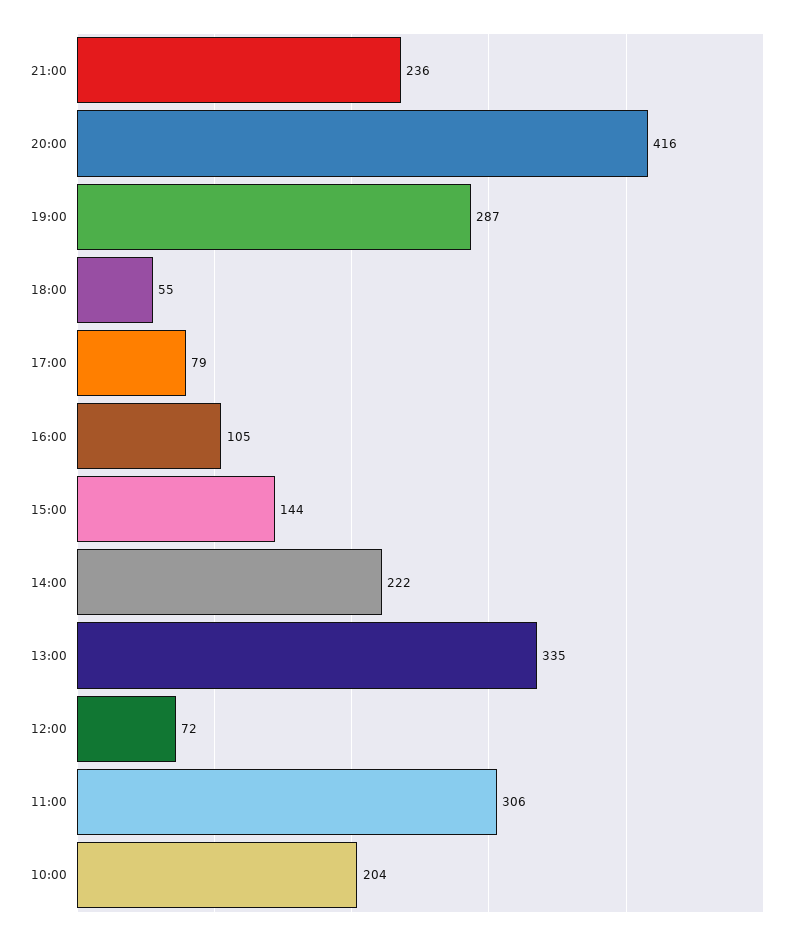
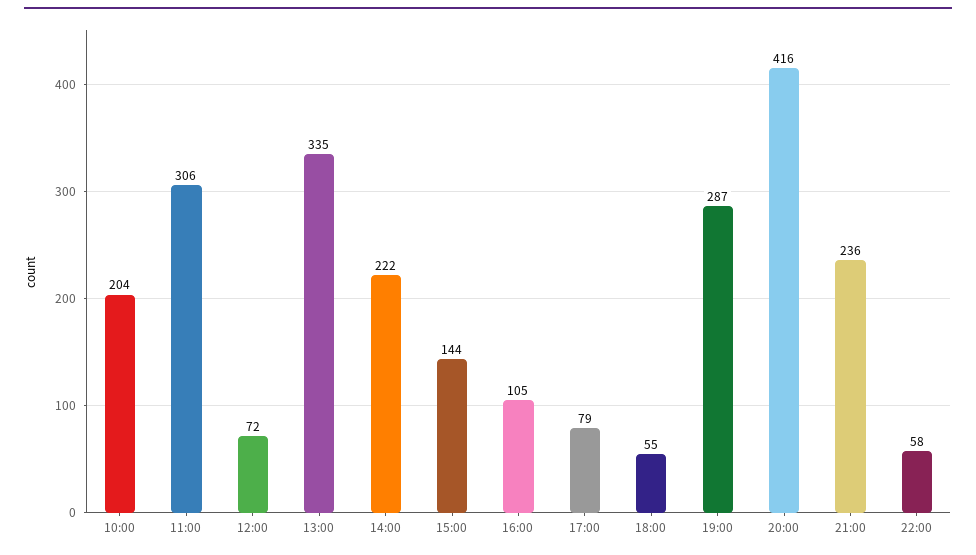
22:00: none -> 58

